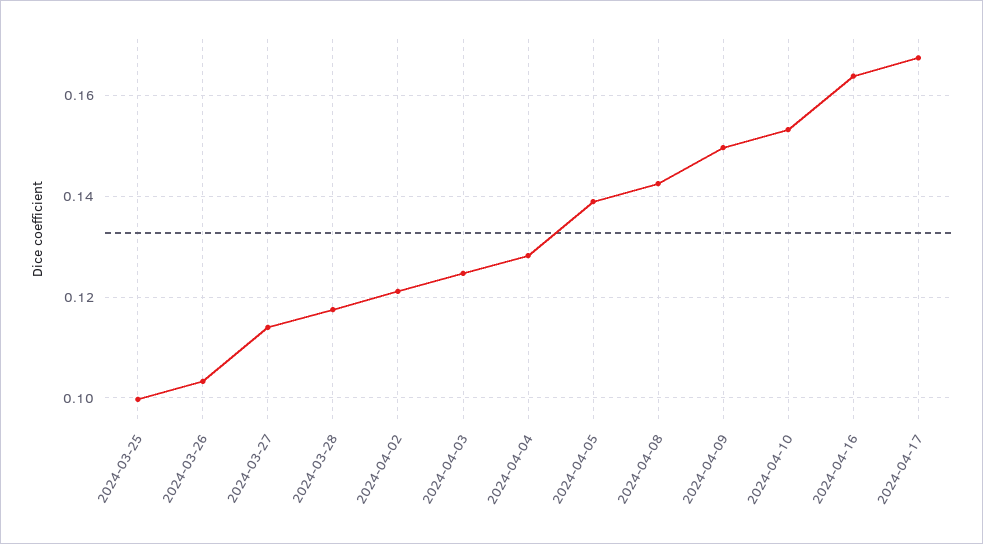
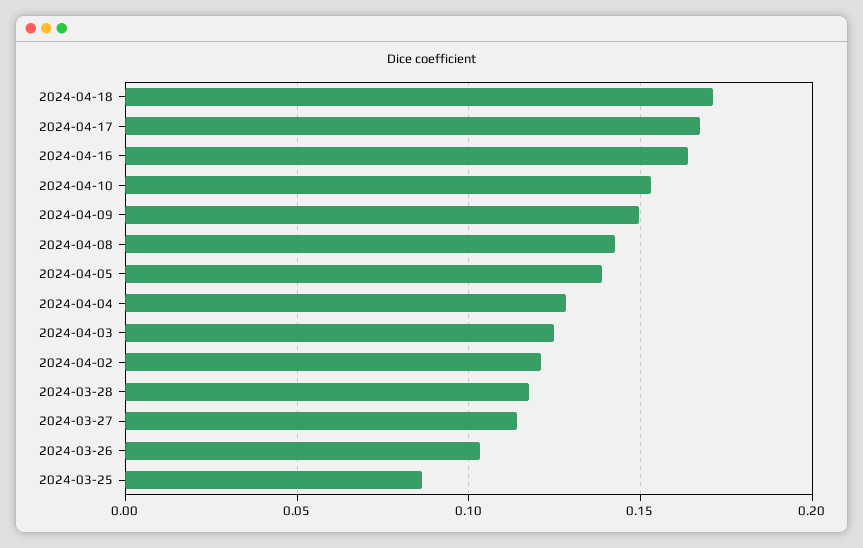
2024-03-25: 0.1 -> 0.085
2024-04-18: none -> 0.17

